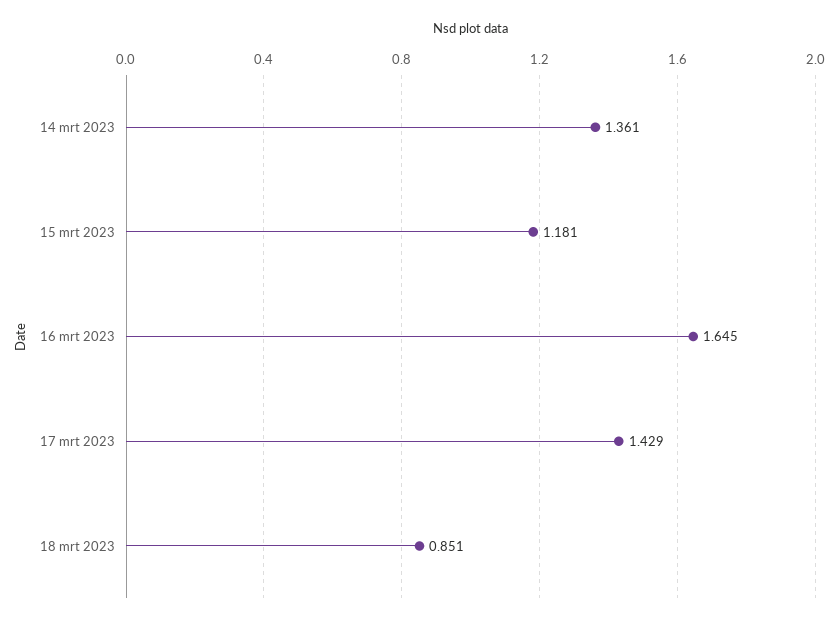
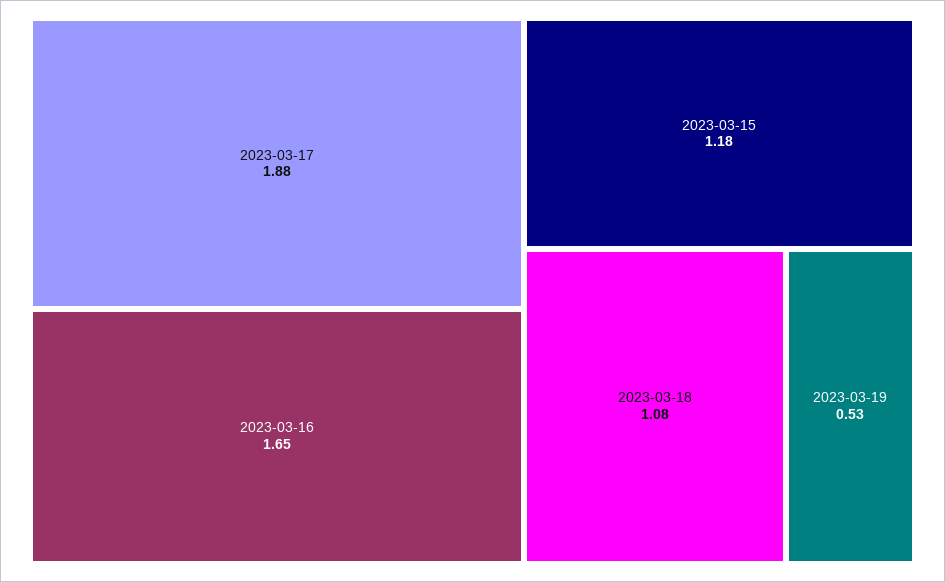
14 mrt 2023: 1.361 -> none
17 mrt 2023: 1.429 -> 1.88
18 mrt 2023: 0.851 -> 1.08
2023-03-19: none -> 0.53

